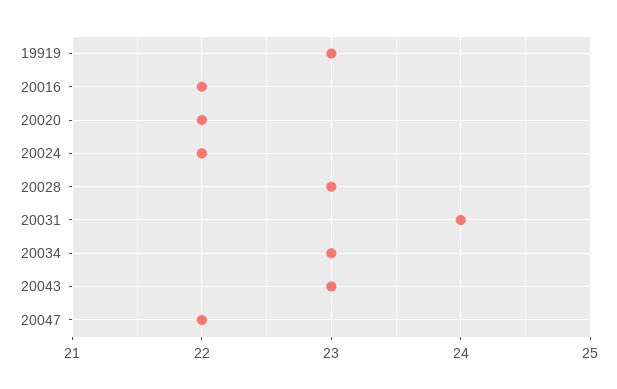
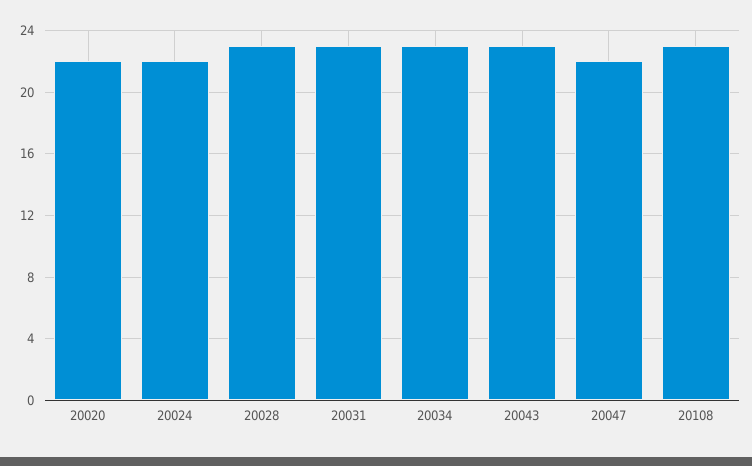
19919: 23 -> none
20016: 22 -> none
20031: 24 -> 23
20108: none -> 23

